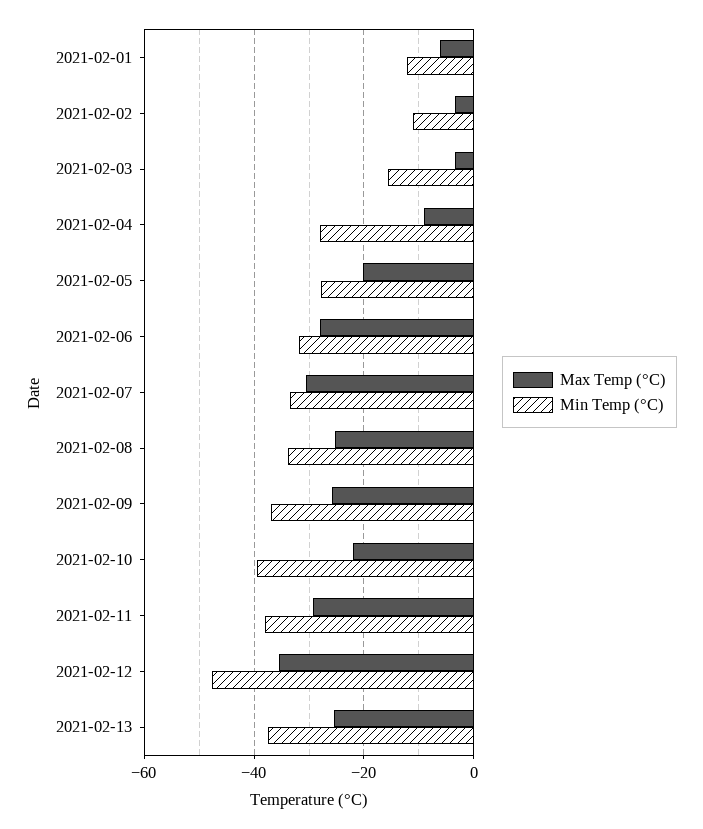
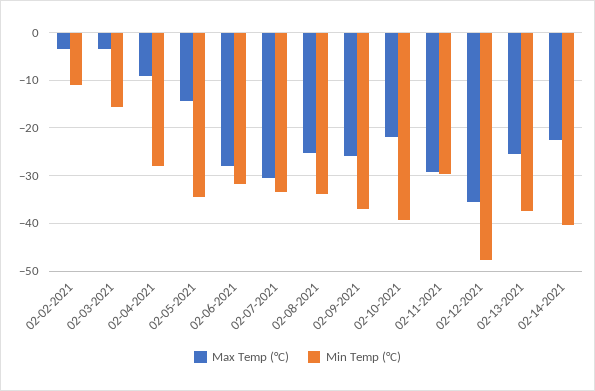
Max Temp (°C), 2021-02-01: -6 -> none
Min Temp (°C), 2021-02-01: -12 -> none
Max Temp (°C), 2021-02-05: -20 -> -14
Min Temp (°C), 2021-02-05: -28 -> -34
Min Temp (°C), 2021-02-11: -38 -> -30
Max Temp (°C), 02-14-2021: none -> -22
Min Temp (°C), 02-14-2021: none -> -40

